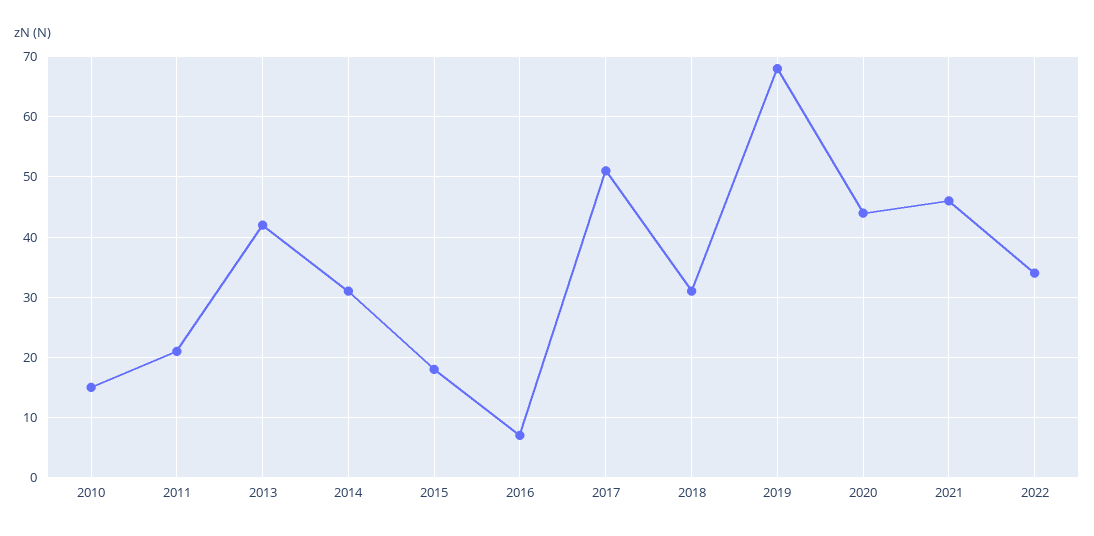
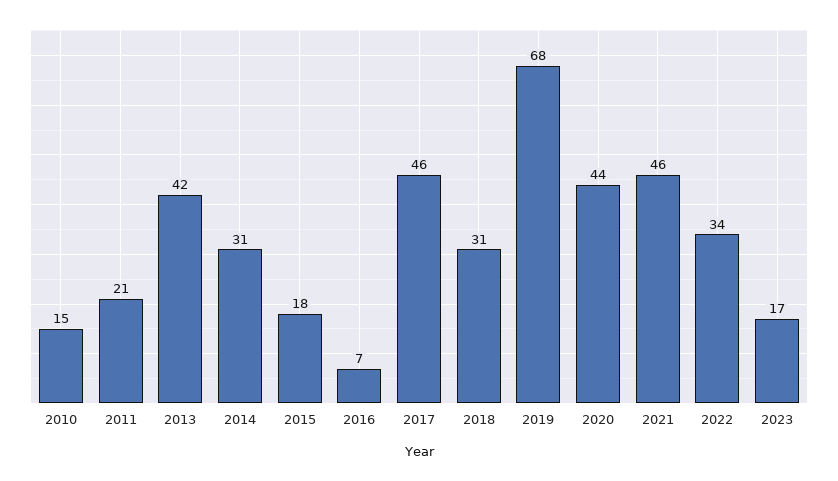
2017: 51 -> 46
2023: none -> 17

